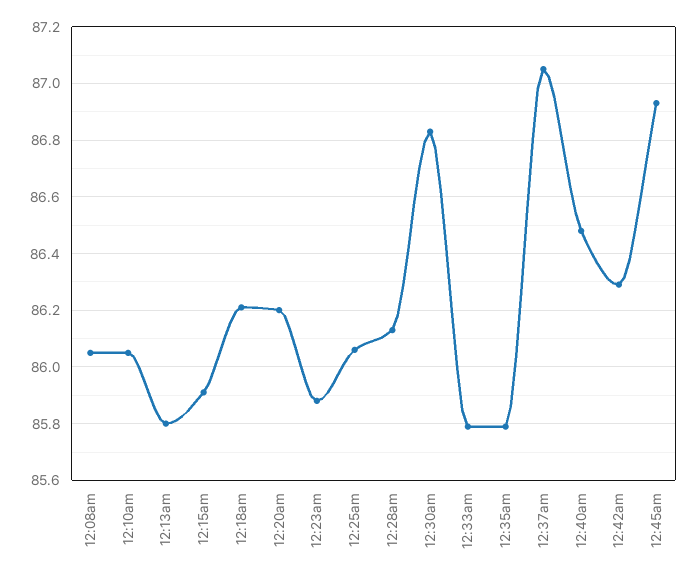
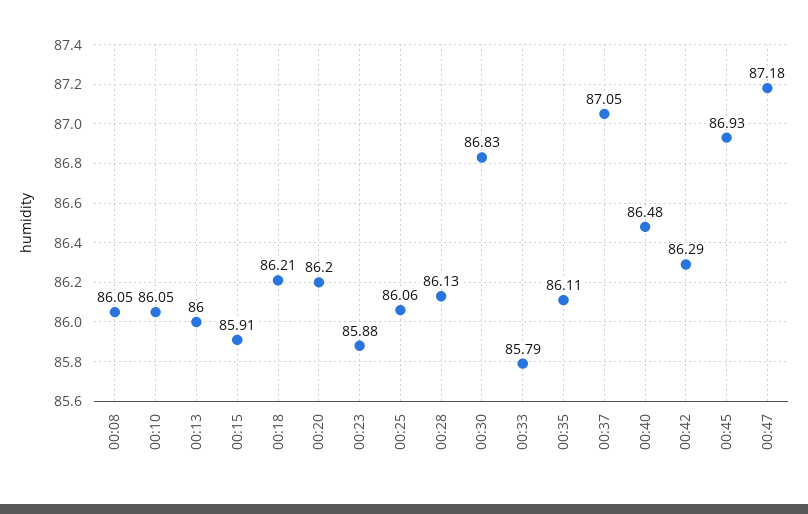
12:13am: 85.8 -> 86
12:35am: 85.8 -> 86.11
00:47: none -> 87.18

